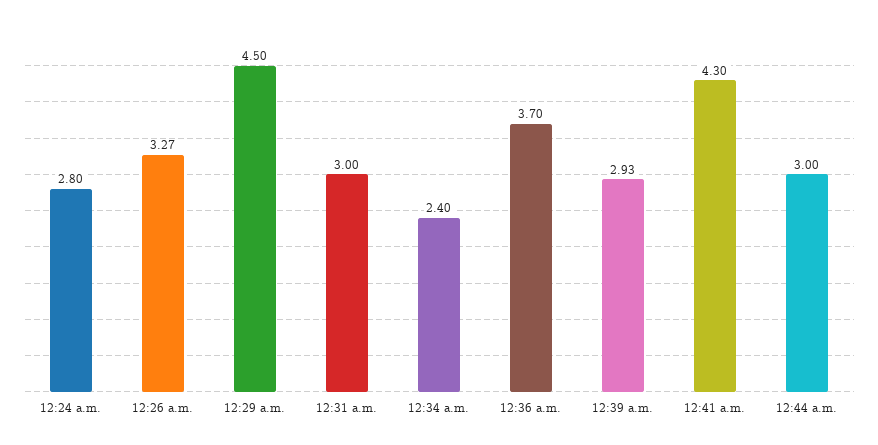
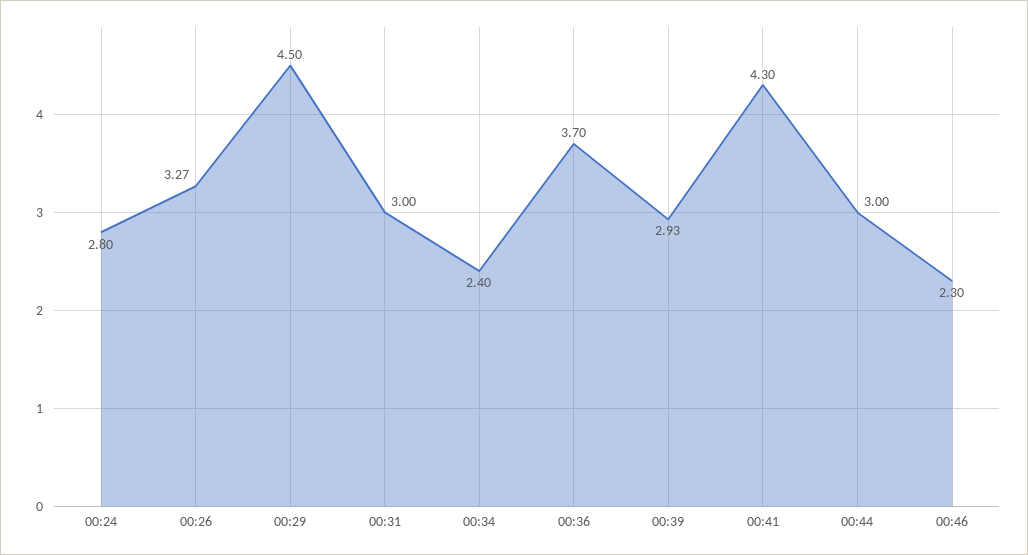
00:46: none -> 2.3

